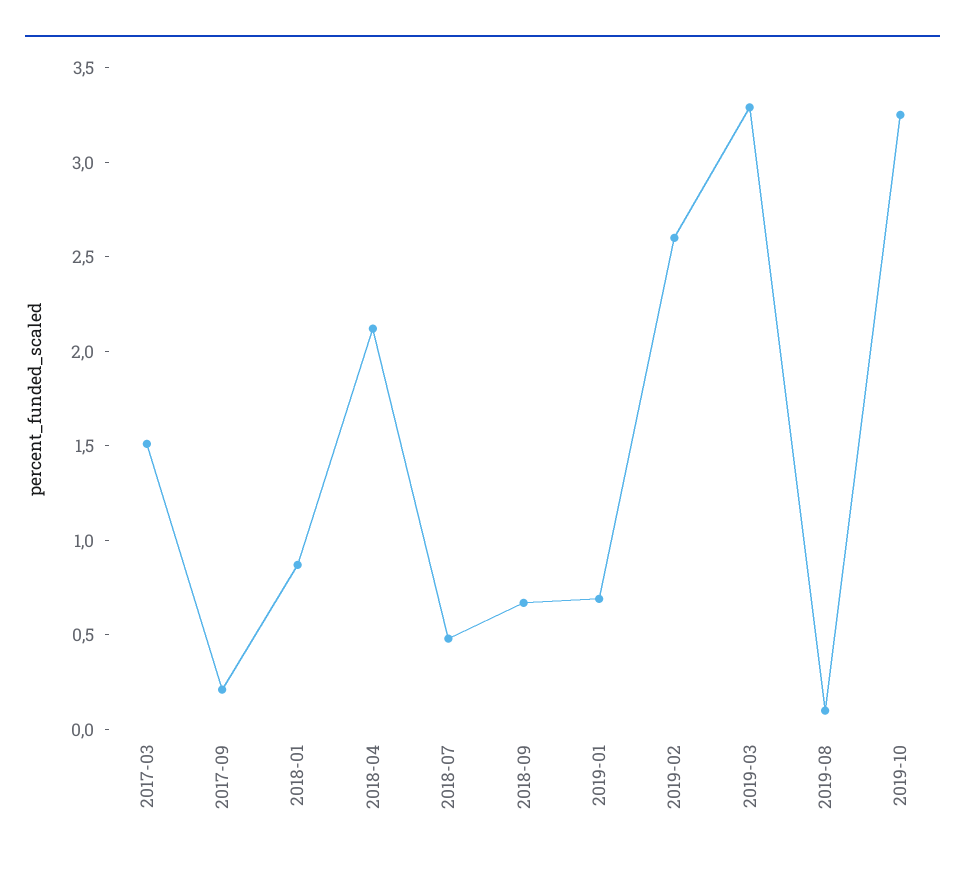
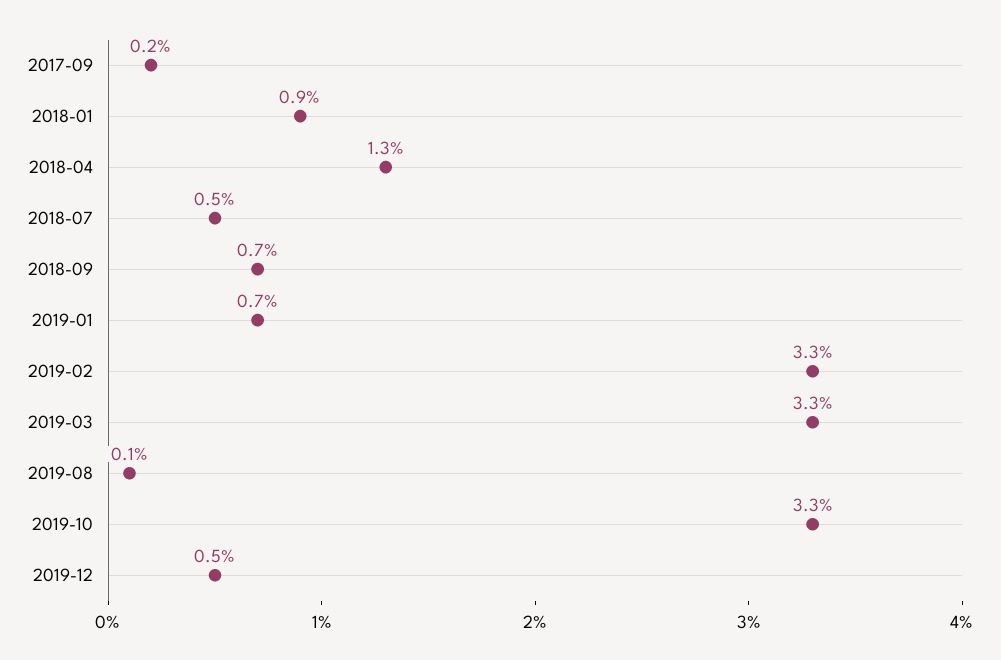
2017-03: 1.5 -> none
2018-04: 2.1 -> 1.3
2019-02: 2.6 -> 3.3
2019-12: none -> 0.5

